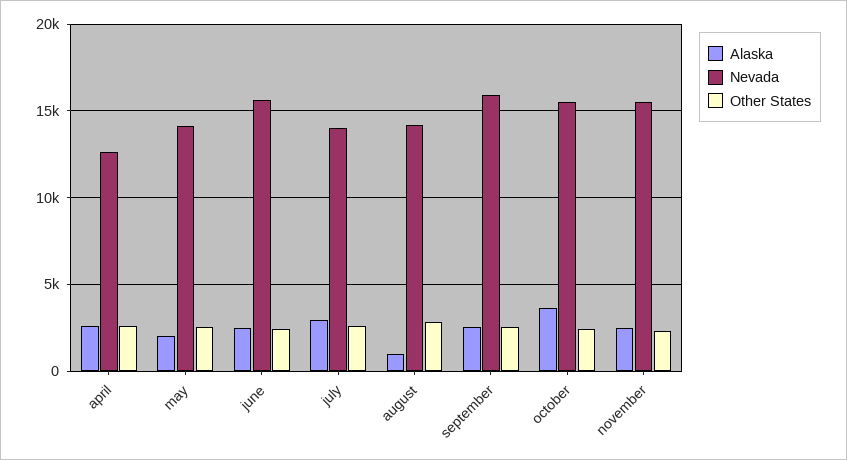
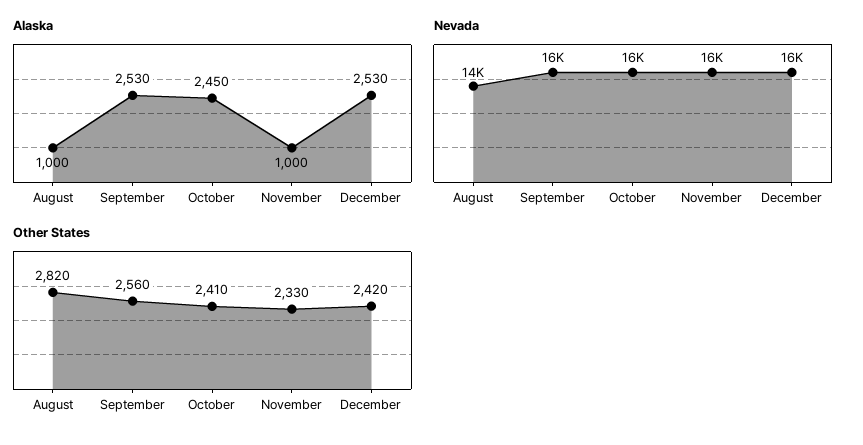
Alaska, april: 2500 -> none
Nevada, april: 12500 -> none
Other States, april: 2500 -> none
Alaska, may: 2000 -> none
Nevada, may: 14000 -> none
Other States, may: 2500 -> none
Alaska, june: 2500 -> none
Nevada, june: 15500 -> none
Other States, june: 2500 -> none
Alaska, july: 3000 -> none
Nevada, july: 14000 -> none
Other States, july: 2500 -> none
Alaska, october: 3500 -> 2450
Alaska, november: 2500 -> 1000
Alaska, December: none -> 2530
Nevada, December: none -> 16000
Other States, December: none -> 2420

